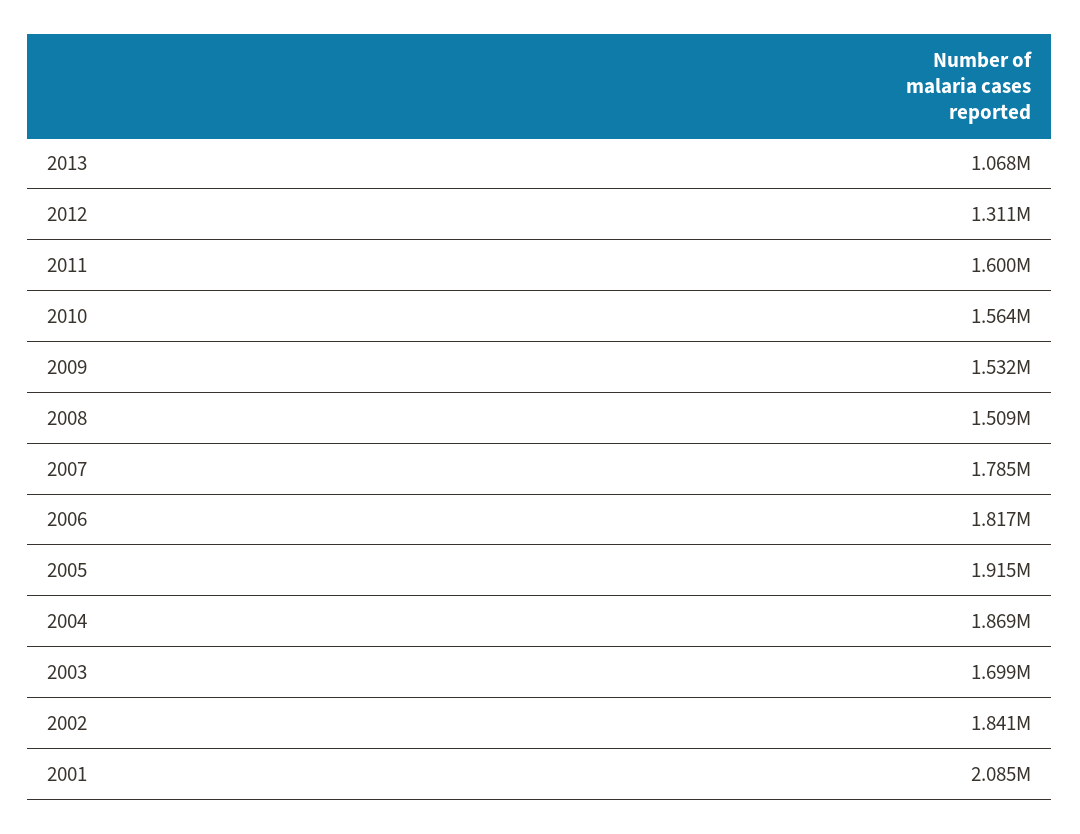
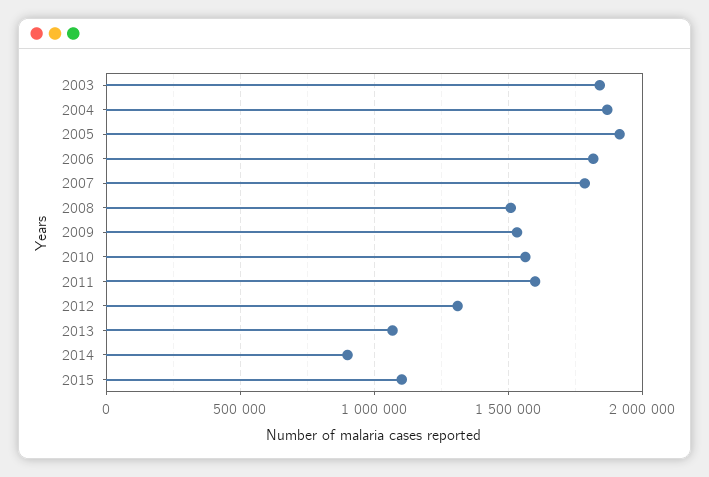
2003: 1699000 -> 1850000
2002: 1841000 -> none
2001: 2085000 -> none
2014: none -> 900000
2015: none -> 1100000

